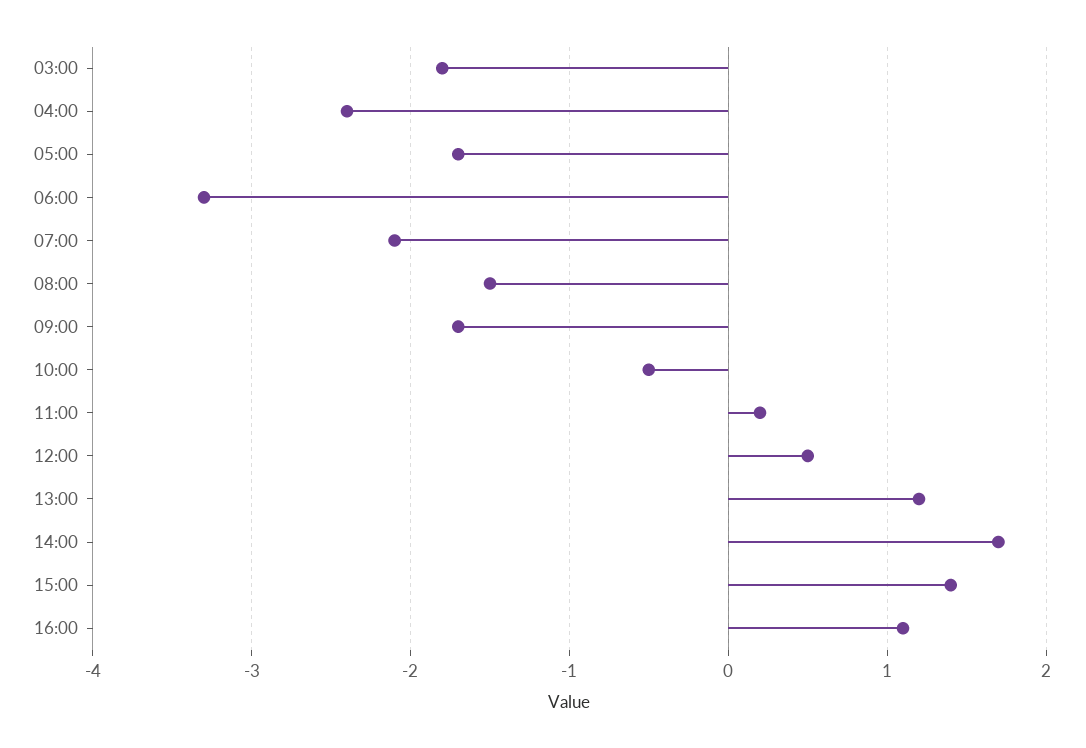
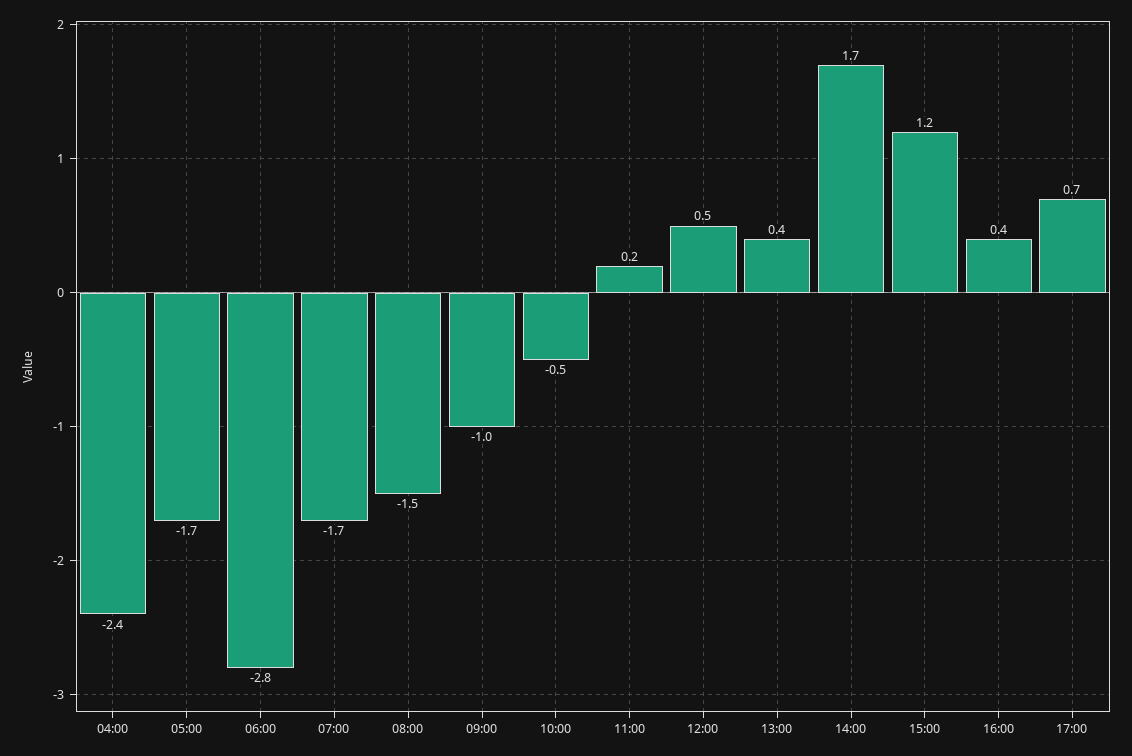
03:00: -1.8 -> none
06:00: -3.3 -> -2.8
07:00: -2.1 -> -1.7
09:00: -1.7 -> -1
13:00: 1.2 -> 0.4
15:00: 1.4 -> 1.2
16:00: 1.1 -> 0.4
17:00: none -> 0.7

